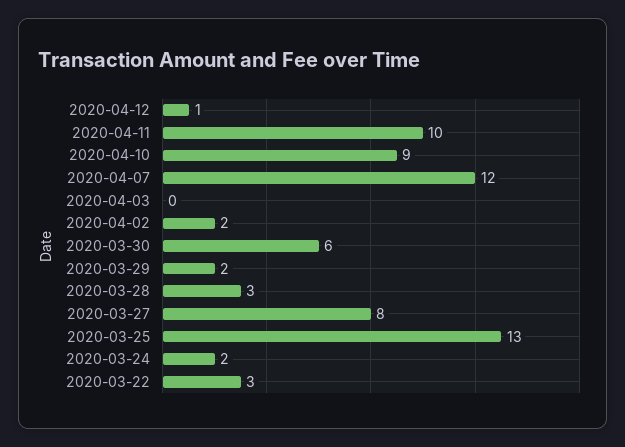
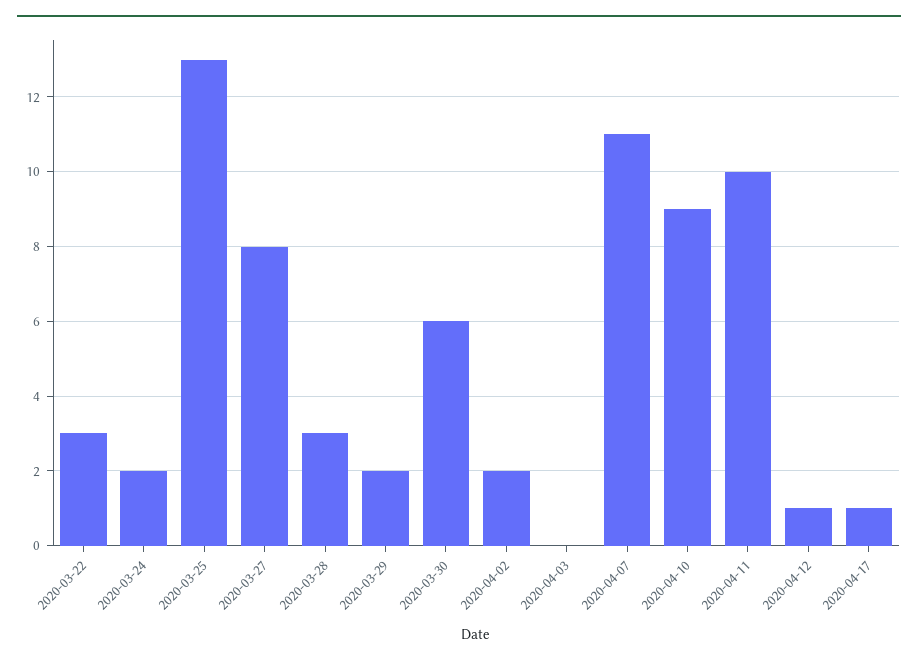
2020-04-07: 12 -> 11
2020-04-17: none -> 1

